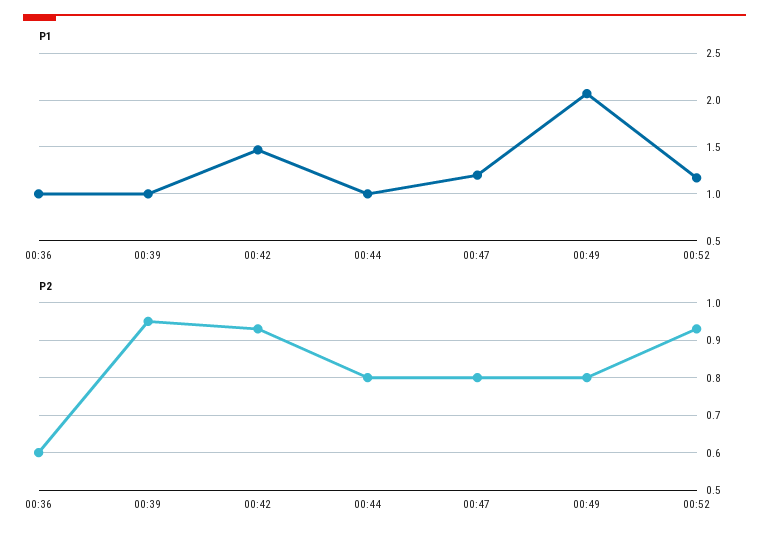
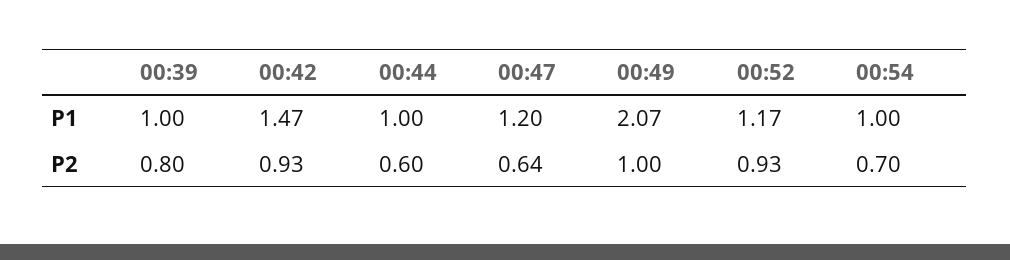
P1, 00:36: 1 -> none
P2, 00:36: 0.6 -> none
P2, 00:39: 0.95 -> 0.8
P2, 00:44: 0.8 -> 0.6
P2, 00:47: 0.8 -> 0.64
P2, 00:49: 0.8 -> 1
P1, 00:54: none -> 1
P2, 00:54: none -> 0.7

